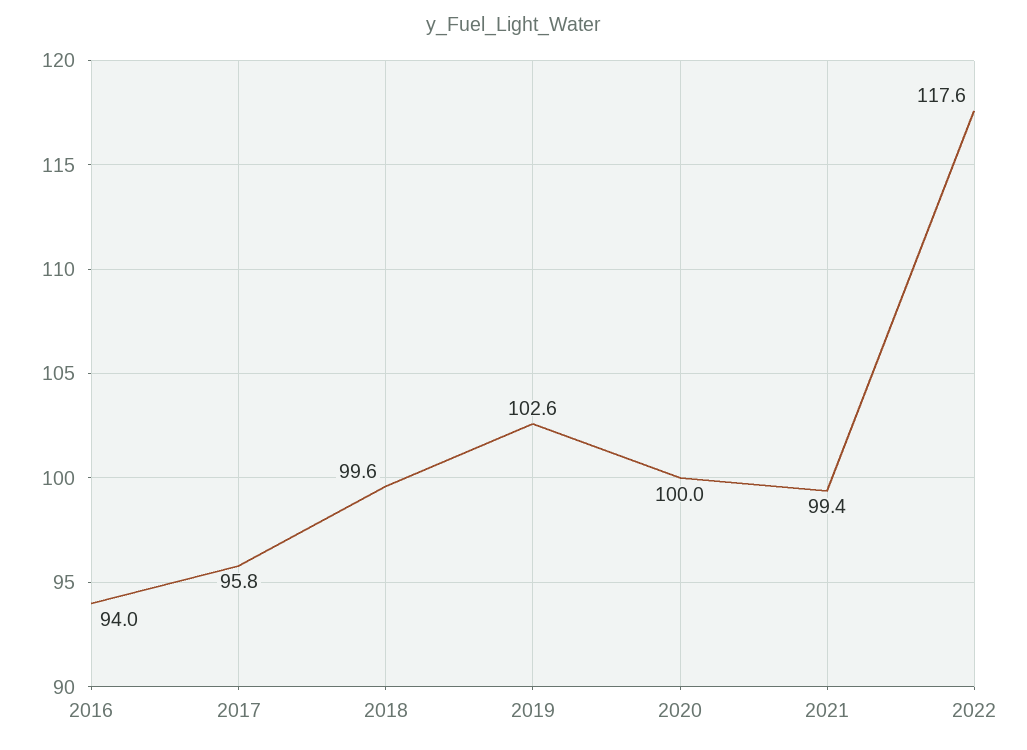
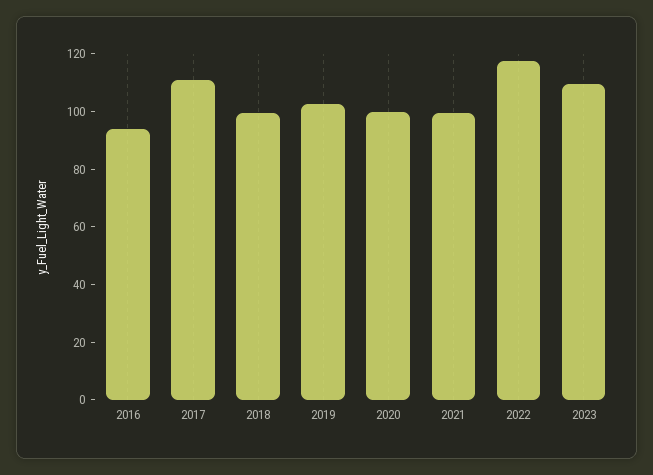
2017: 95.8 -> 110
2023: none -> 110

